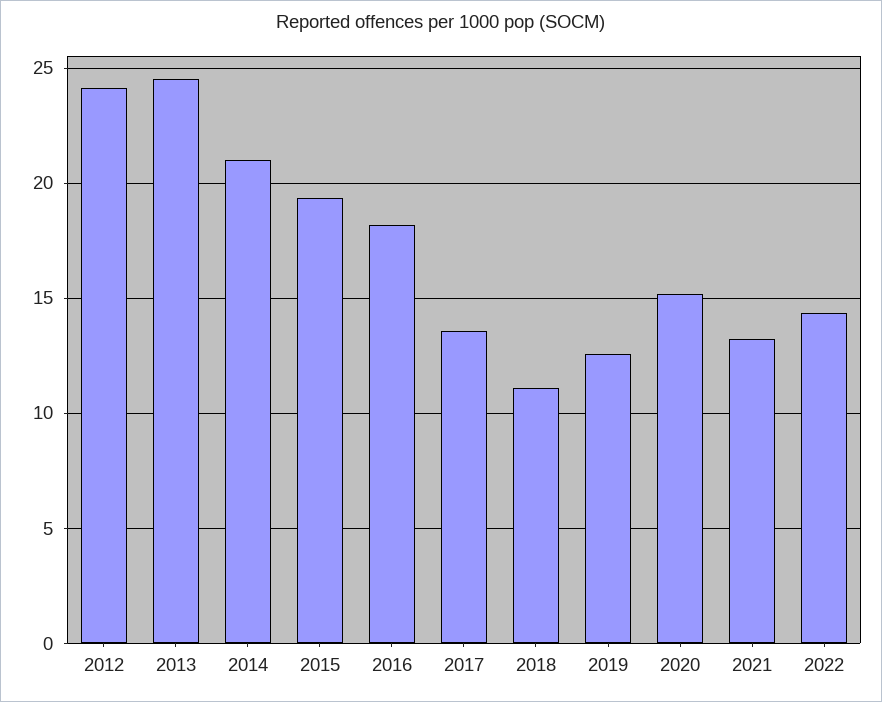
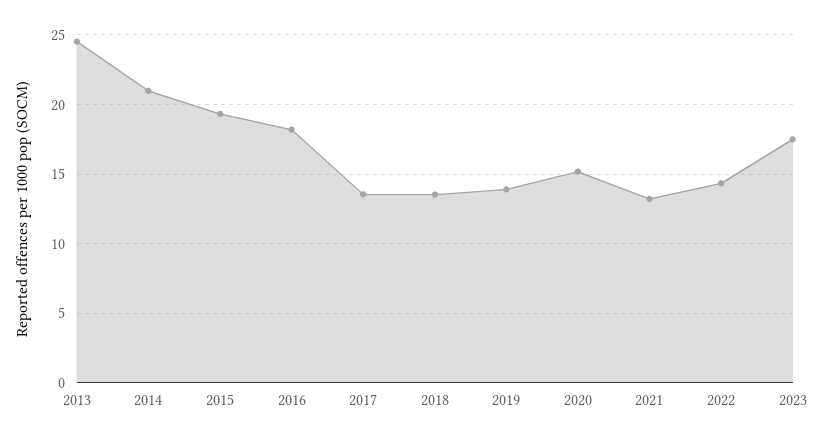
2012: 24 -> none
2018: 11 -> 13.5
2019: 12.5 -> 14
2023: none -> 17.5

